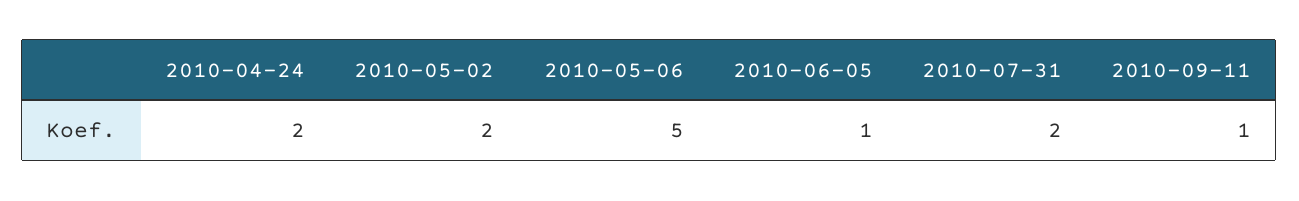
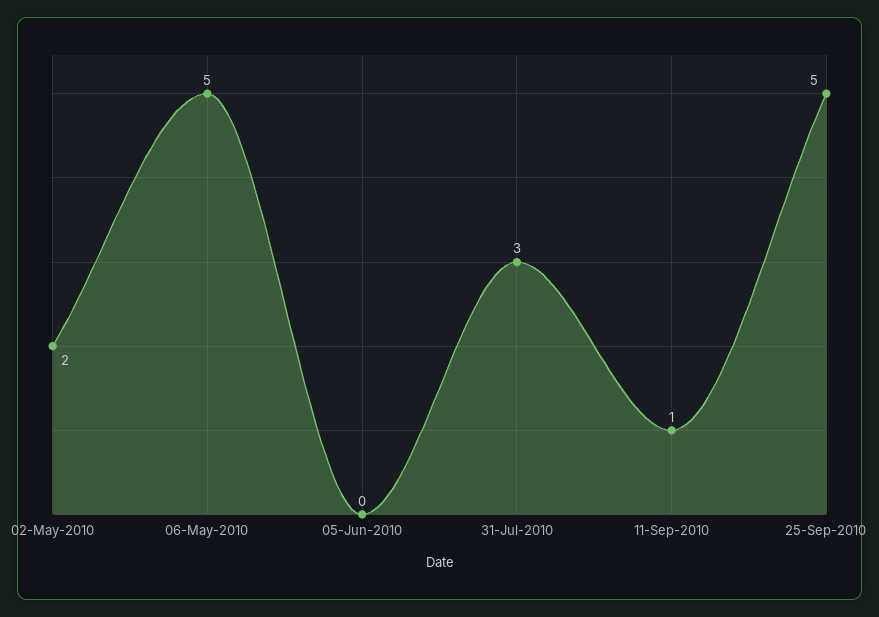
2010-04-24: 2 -> none
2010-06-05: 1 -> 0
2010-07-31: 2 -> 3
25-Sep-2010: none -> 5

